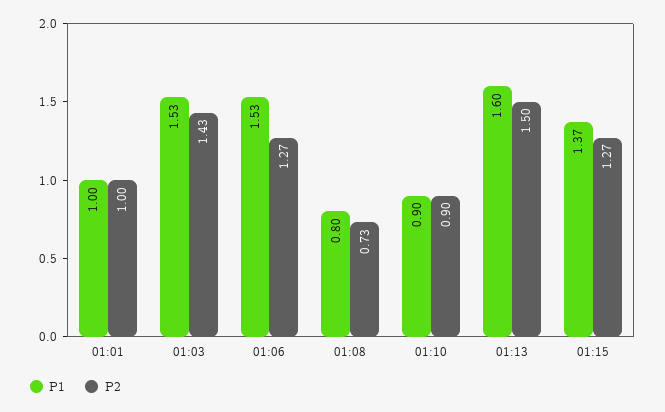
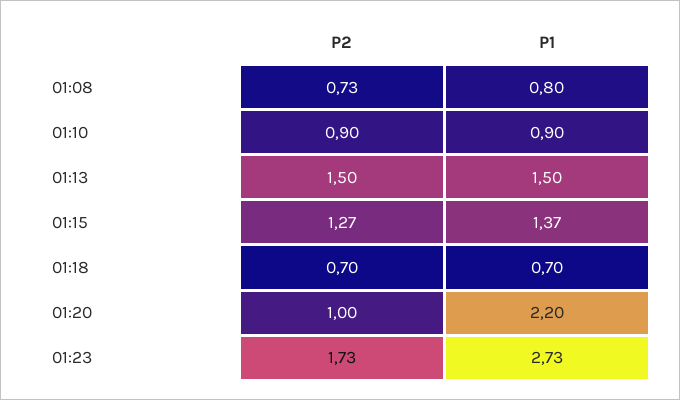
P1, 01:01: 1 -> none
P2, 01:01: 1 -> none
P1, 01:03: 1.53 -> none
P2, 01:03: 1.43 -> none
P1, 01:06: 1.53 -> none
P2, 01:06: 1.27 -> none
P1, 01:13: 1.6 -> 1.5
P2, 01:18: none -> 0.7
P1, 01:18: none -> 0.7
P2, 01:20: none -> 1
P1, 01:20: none -> 2.2
P2, 01:23: none -> 1.73
P1, 01:23: none -> 2.73

